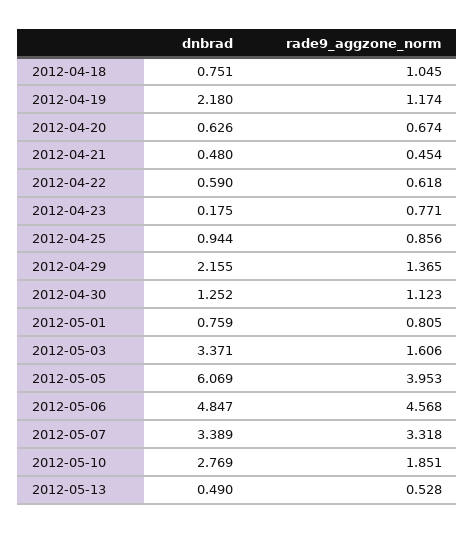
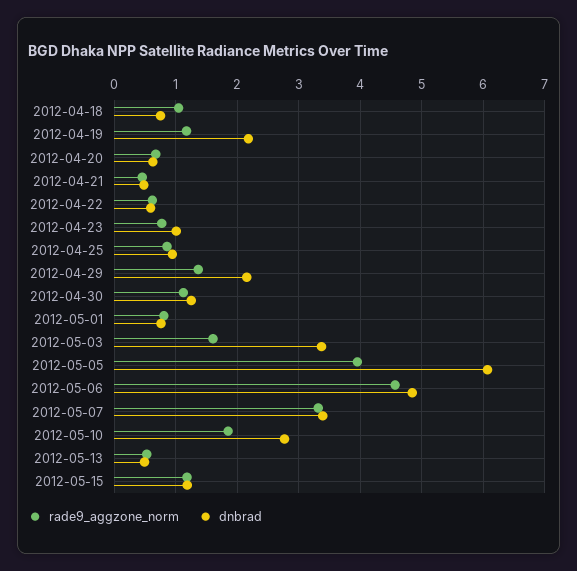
dnbrad, 2012-04-23: 0.175 -> 1
rade9_aggzone_norm, 2012-05-15: none -> 1.2
dnbrad, 2012-05-15: none -> 1.2

